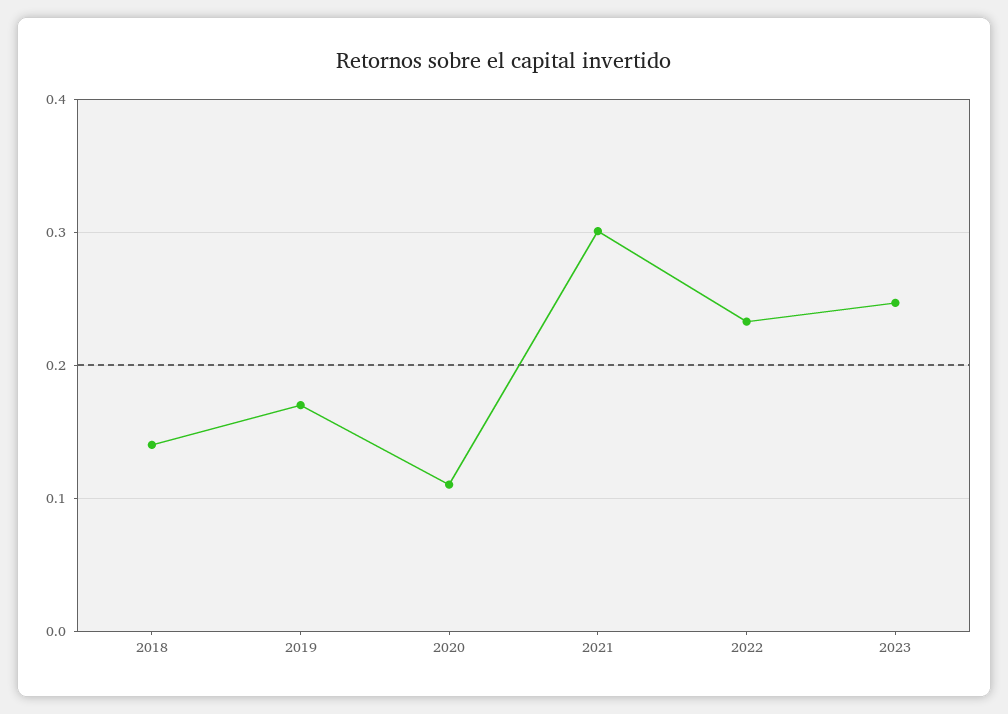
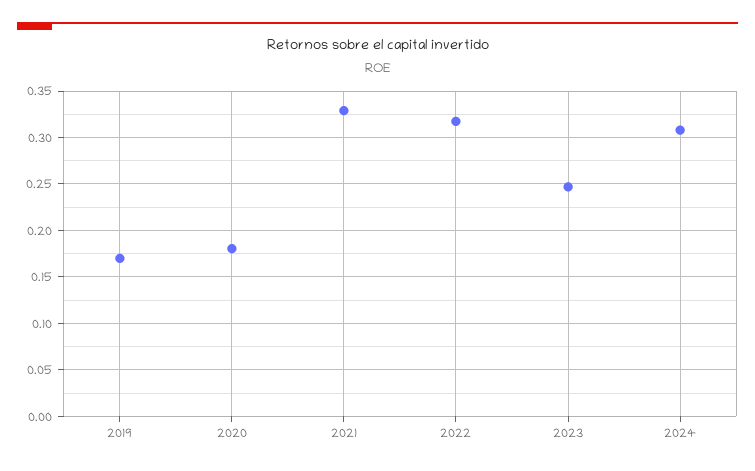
2018: 0.14 -> none
2020: 0.11 -> 0.18
2021: 0.3 -> 0.33
2022: 0.23 -> 0.32
2024: none -> 0.31

